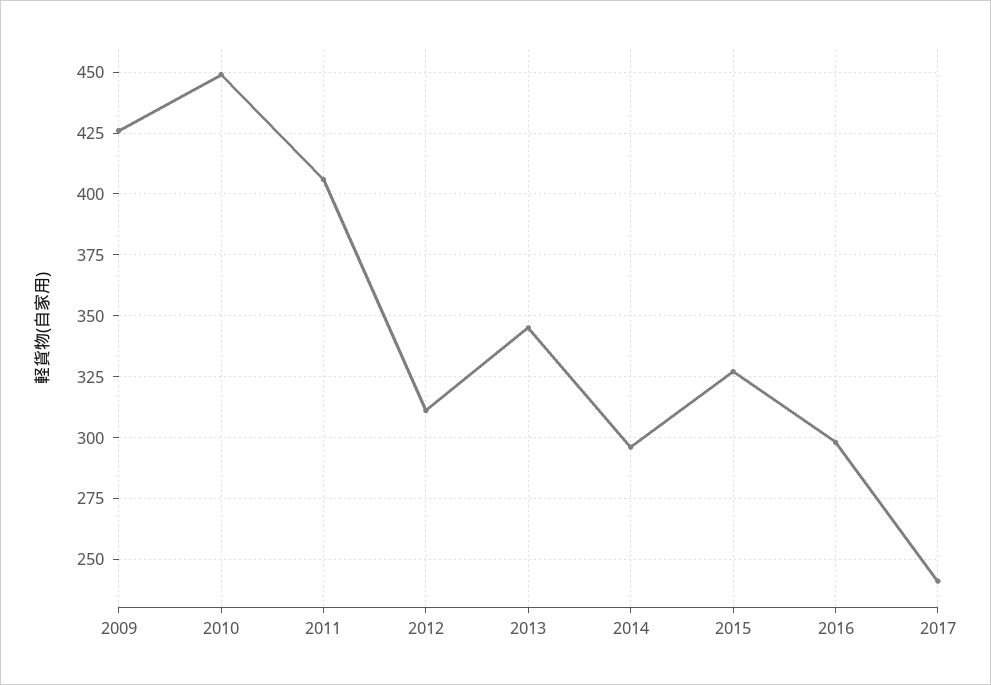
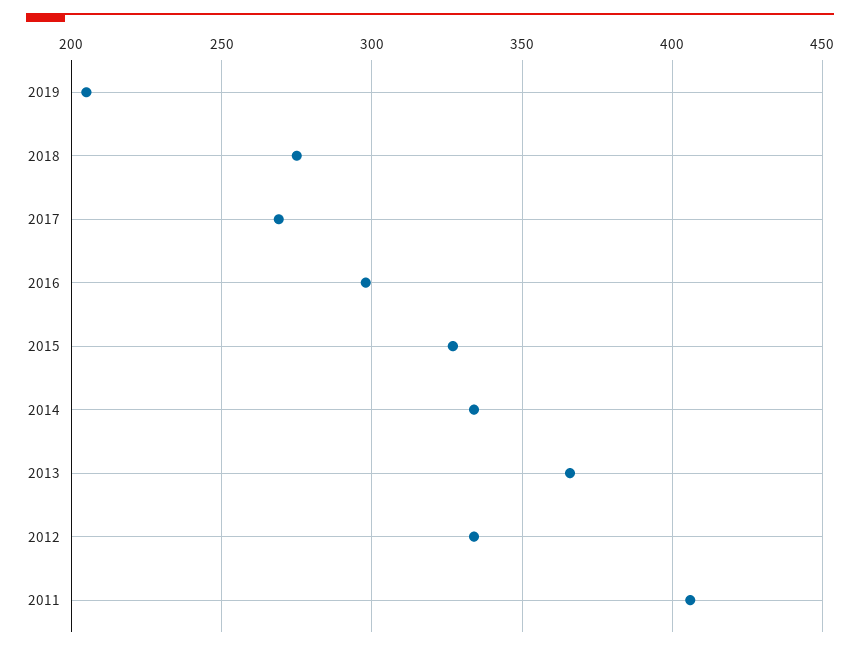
2009: 425 -> none
2010: 450 -> none
2012: 310 -> 335
2013: 345 -> 365
2014: 295 -> 335
2017: 240 -> 270
2019: none -> 205
2018: none -> 275

